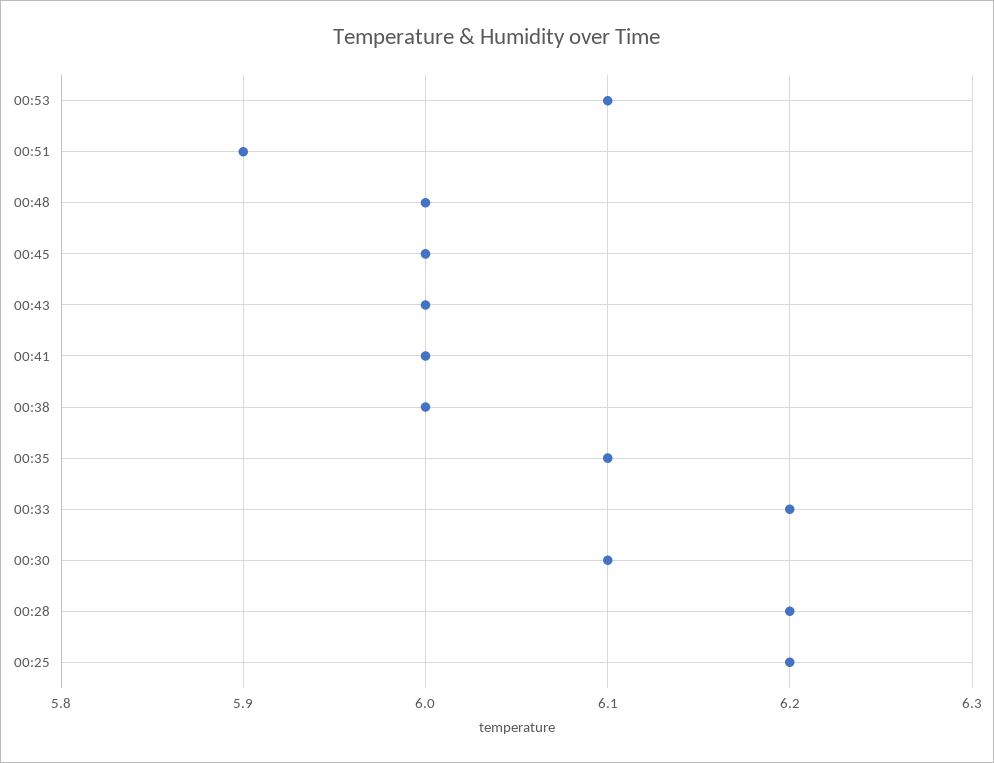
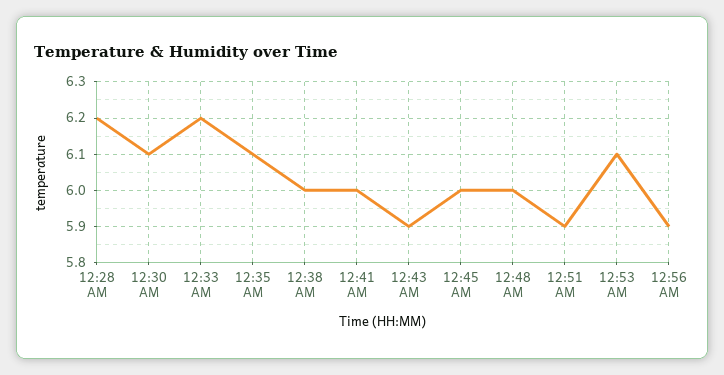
00:43: 6 -> 5.9
00:25: 6.2 -> none
12:56 AM: none -> 5.9

